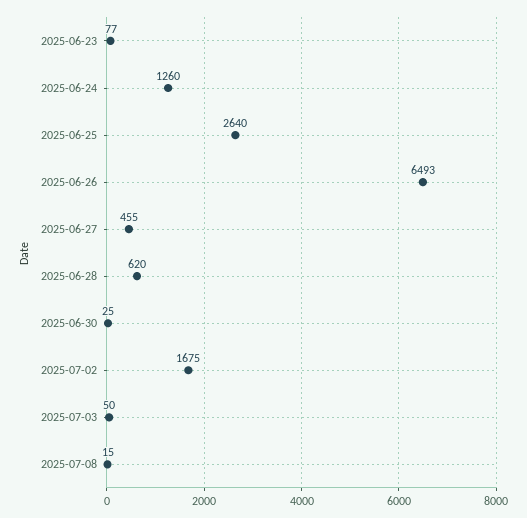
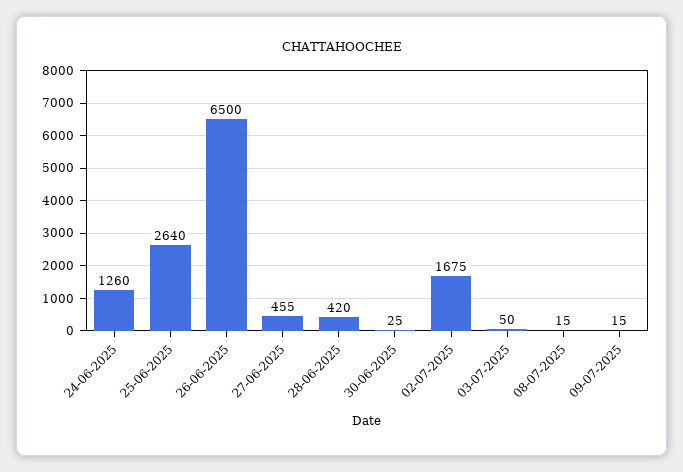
2025-06-23: 77 -> none
2025-06-26: 6493 -> 6500
2025-06-28: 620 -> 420
09-07-2025: none -> 15

